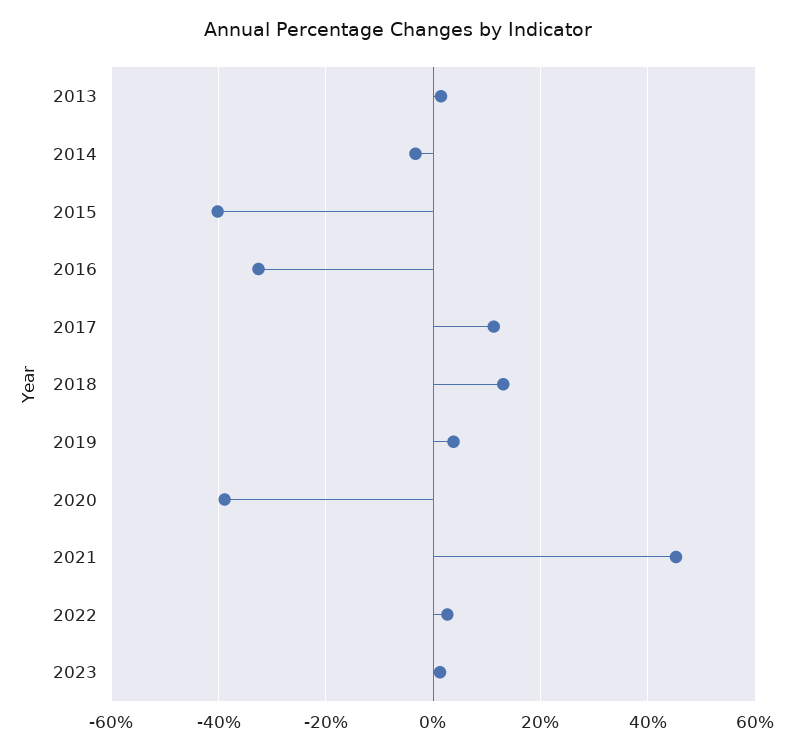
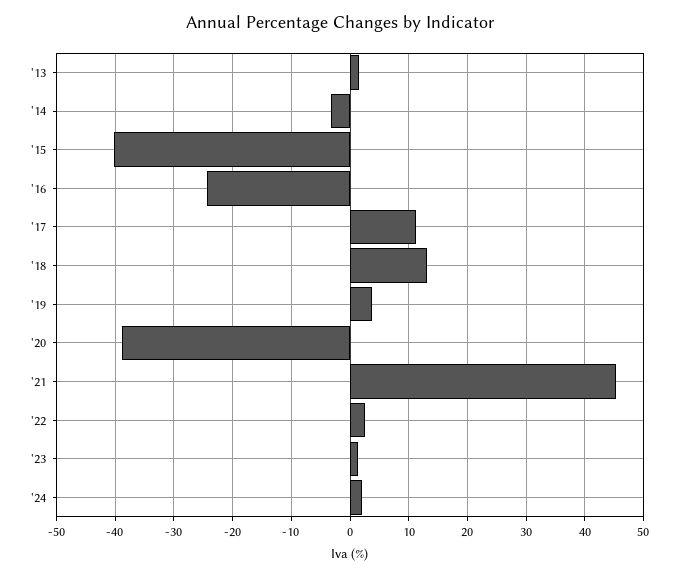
2016: -32 -> -24
'24: none -> 2

